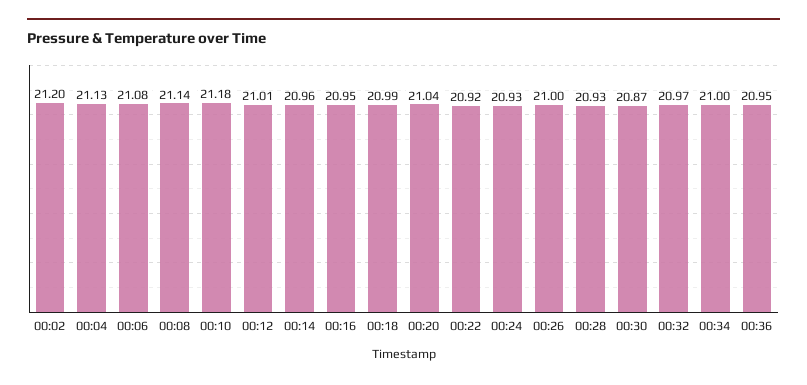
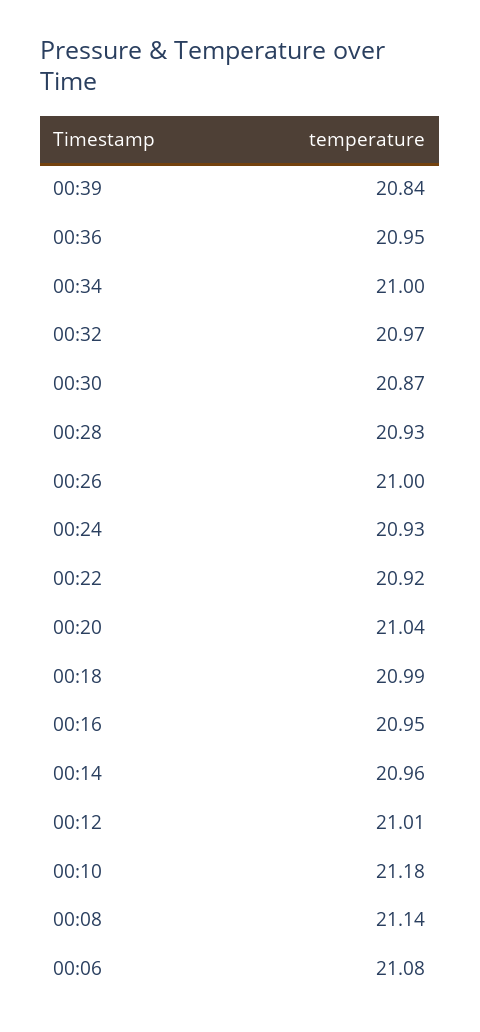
00:02: 21.2 -> none
00:04: 21.13 -> none
00:39: none -> 20.84

